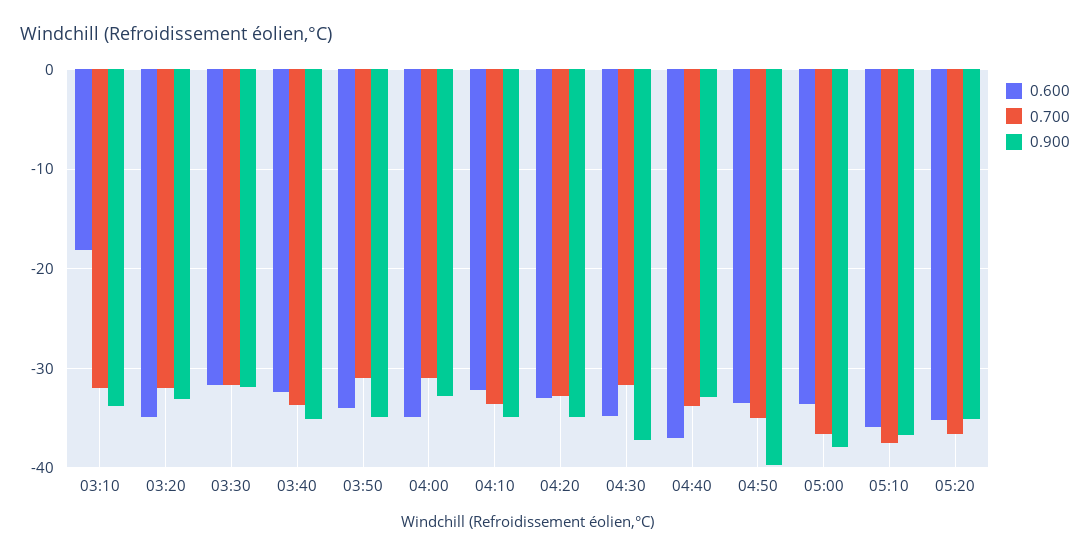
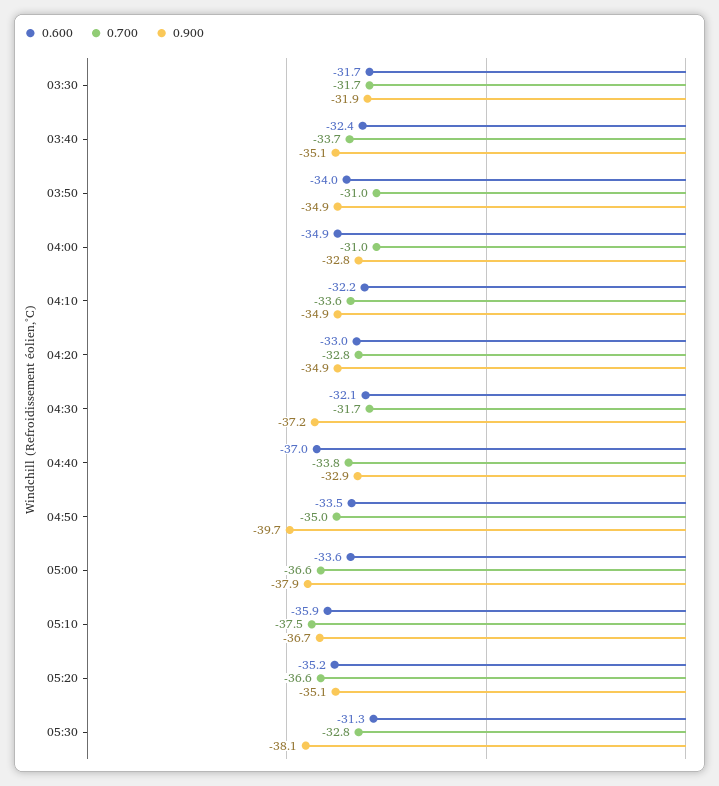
0.600, 03:10: -18 -> none
0.700, 03:10: -32 -> none
0.900, 03:10: -34 -> none
0.600, 03:20: -35 -> none
0.700, 03:20: -32 -> none
0.900, 03:20: -33 -> none
0.600, 04:30: -35 -> -32.1
0.600, 05:30: none -> -31.3
0.700, 05:30: none -> -32.8
0.900, 05:30: none -> -38.1

